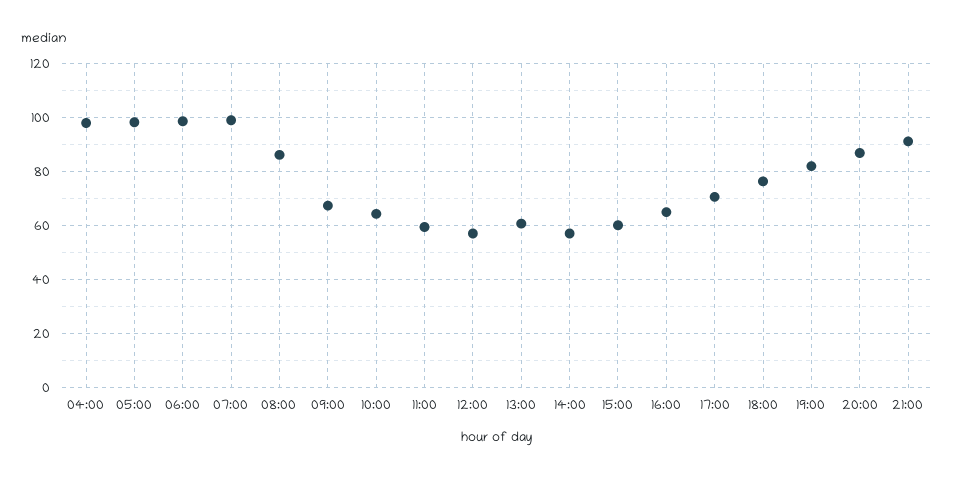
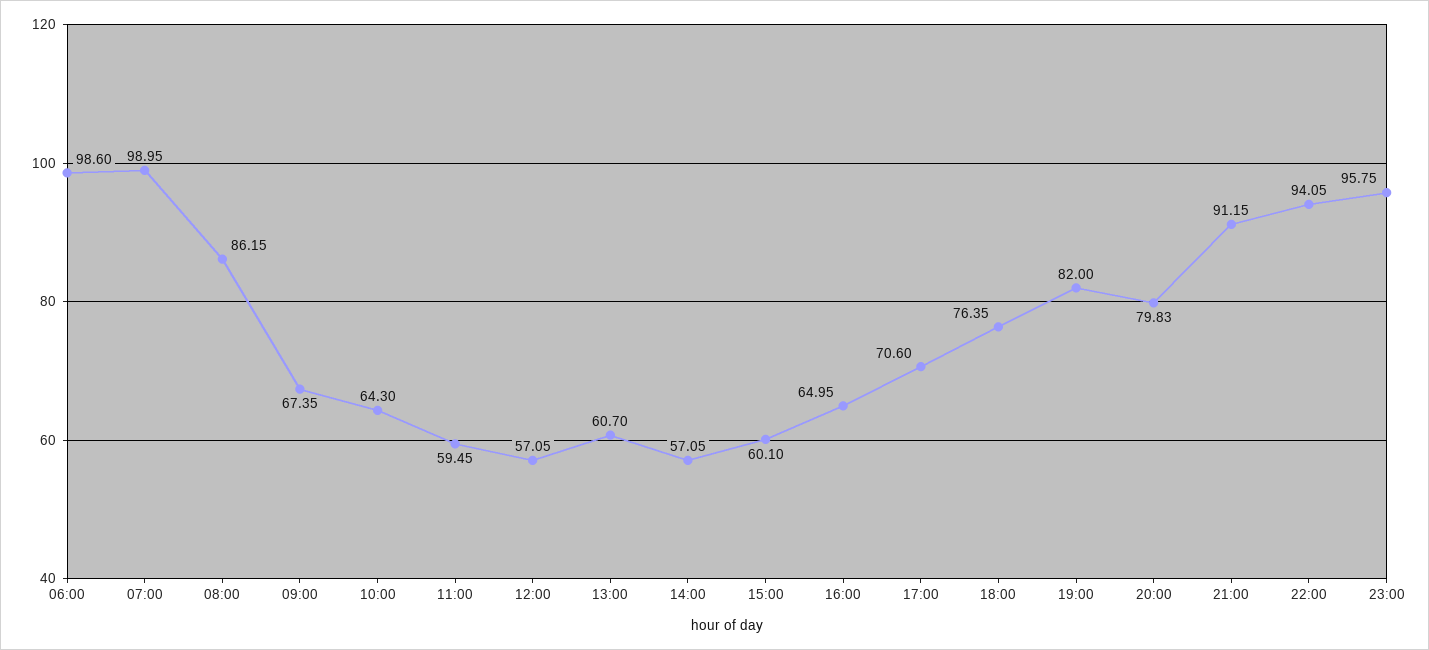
04:00: 97.5 -> none
05:00: 97.5 -> none
20:00: 87.5 -> 79.83
22:00: none -> 94.05
23:00: none -> 95.75

